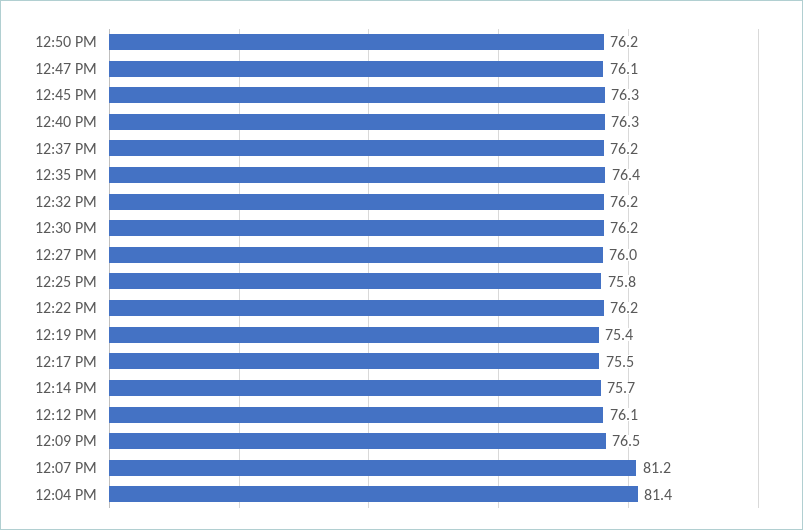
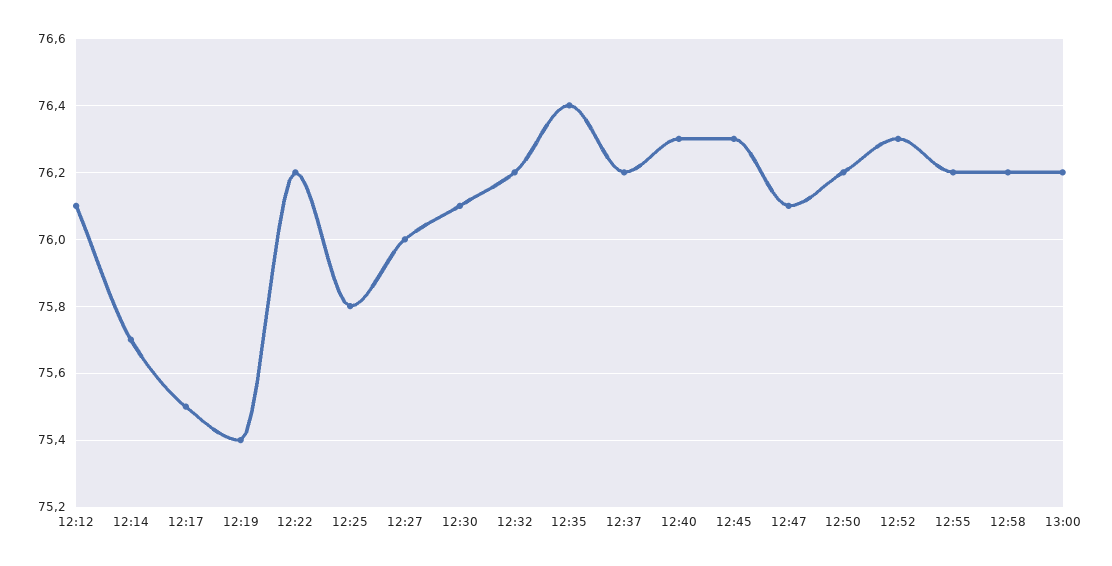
12:30 PM: 76.2 -> 76.1
12:09 PM: 76.5 -> none
12:07 PM: 81.2 -> none
12:04 PM: 81.4 -> none
12:52: none -> 76.3
12:55: none -> 76.2
12:58: none -> 76.2
13:00: none -> 76.2

